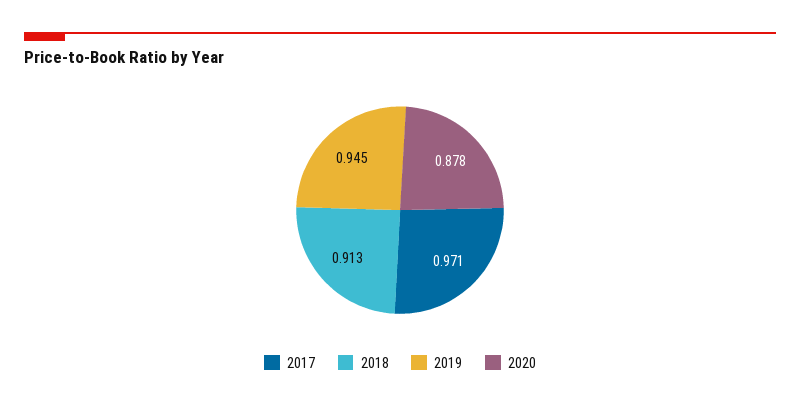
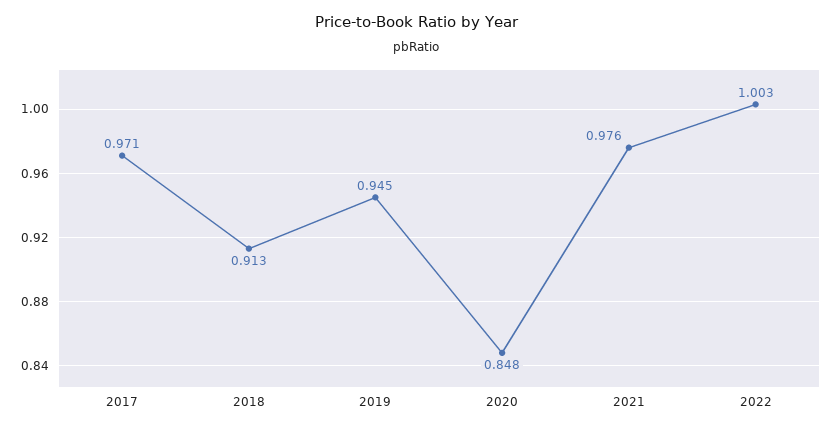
2020: 0.878 -> 0.848
2021: none -> 0.976
2022: none -> 1.003

